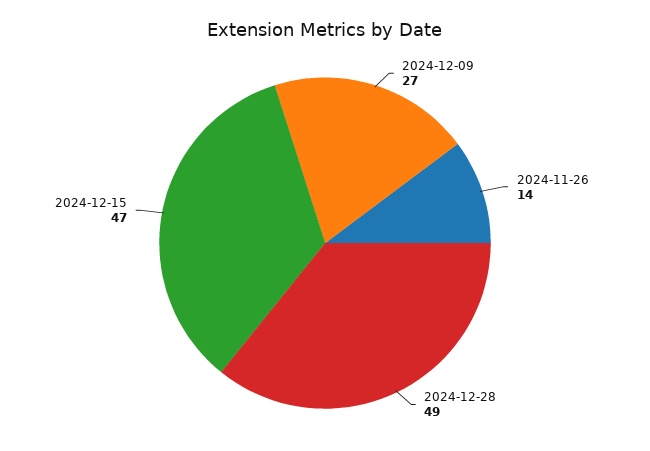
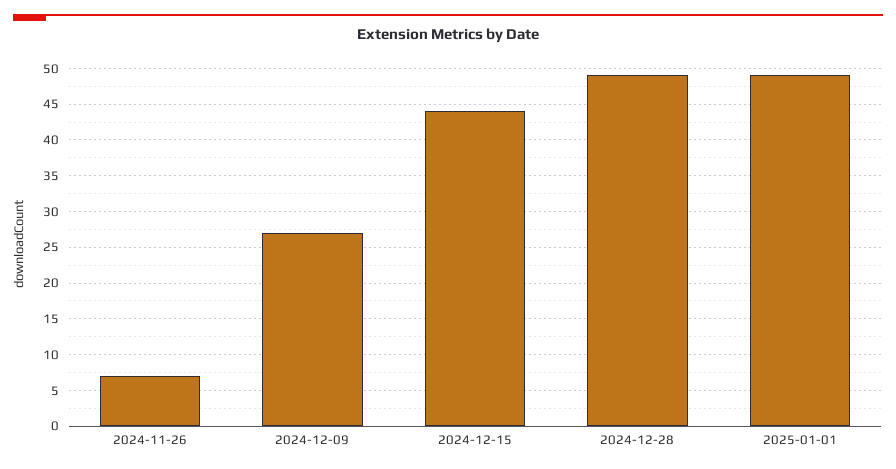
2024-11-26: 14 -> 7
2024-12-15: 47 -> 44
2025-01-01: none -> 49

